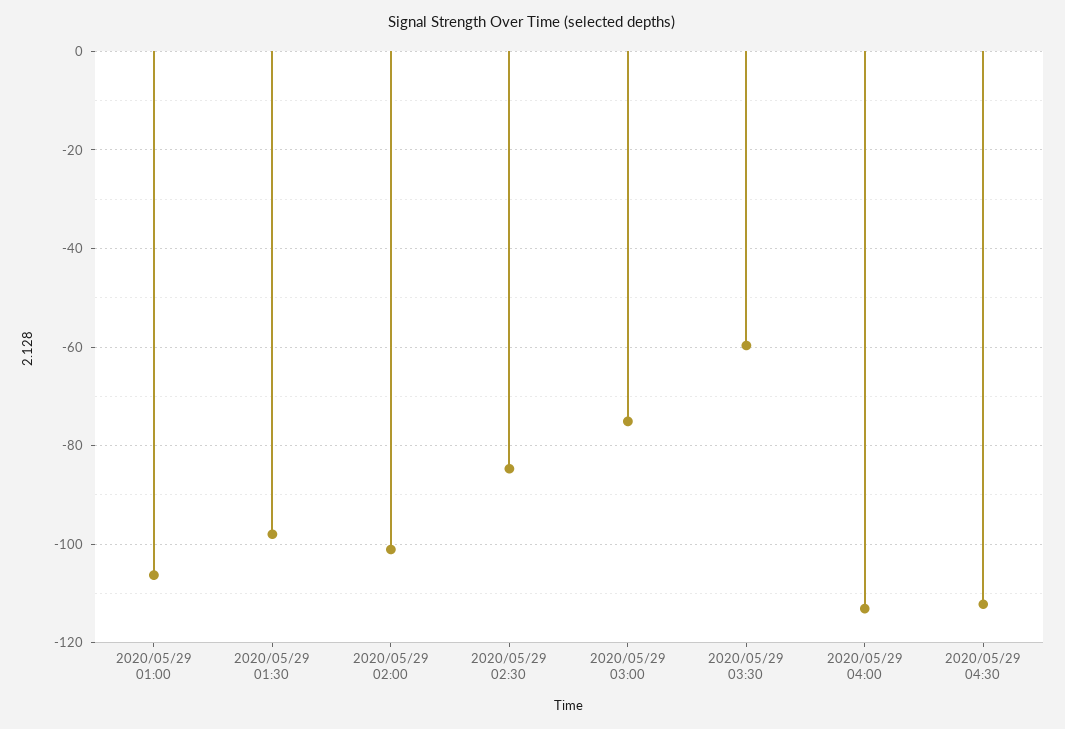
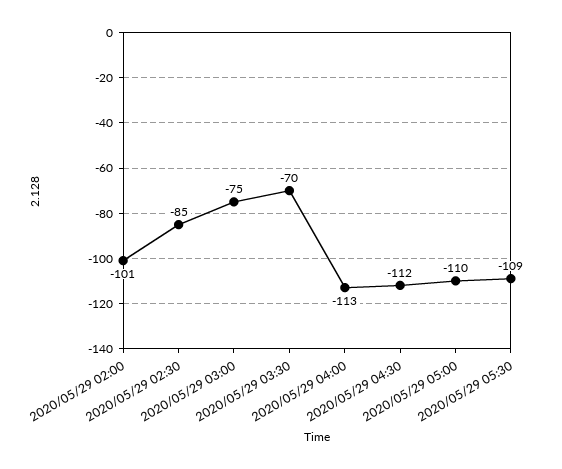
2020/05/29 01:00: -106 -> none
2020/05/29 01:30: -98 -> none
2020/05/29 03:30: -60 -> -70
2020/05/29 05:00: none -> -110
2020/05/29 05:30: none -> -109

